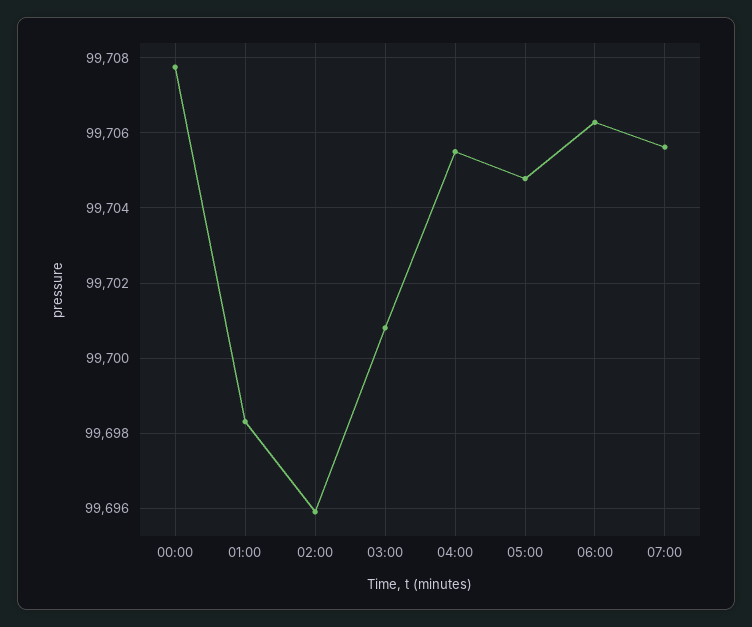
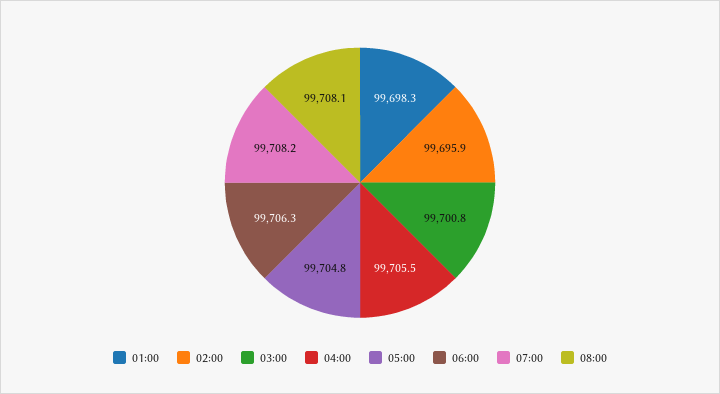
00:00: 99707.8 -> none
07:00: 99705.6 -> 99708.2
08:00: none -> 99708.1

